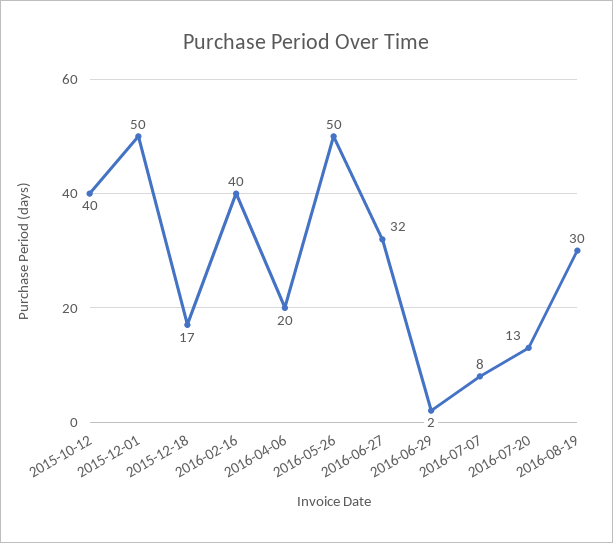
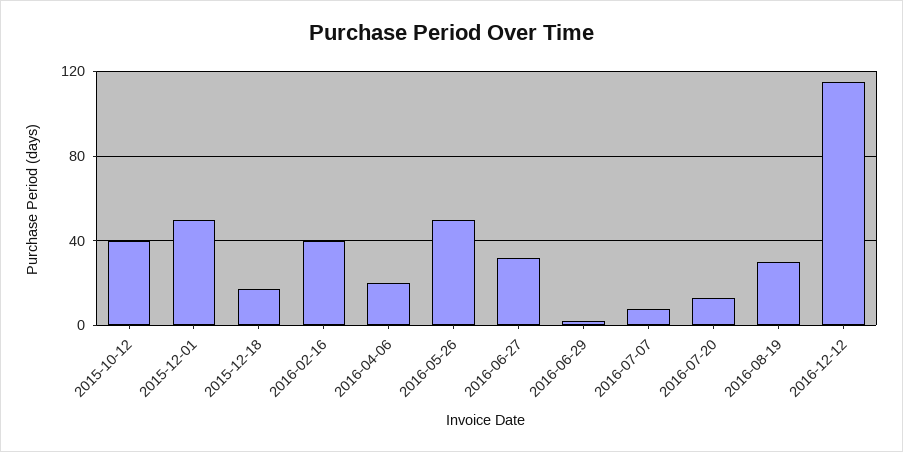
2016-12-12: none -> 115

